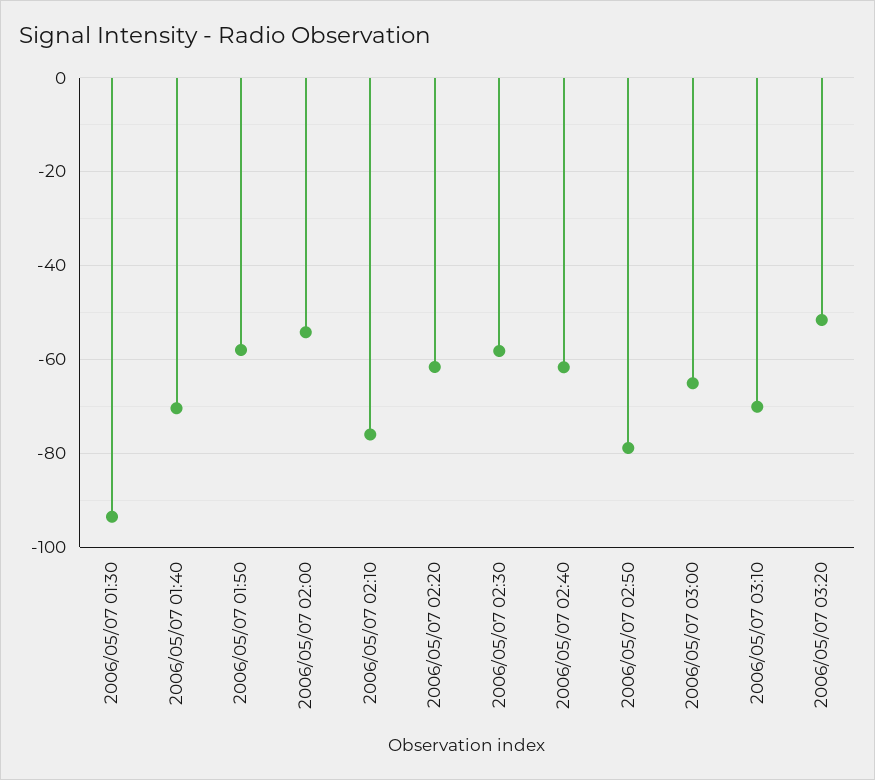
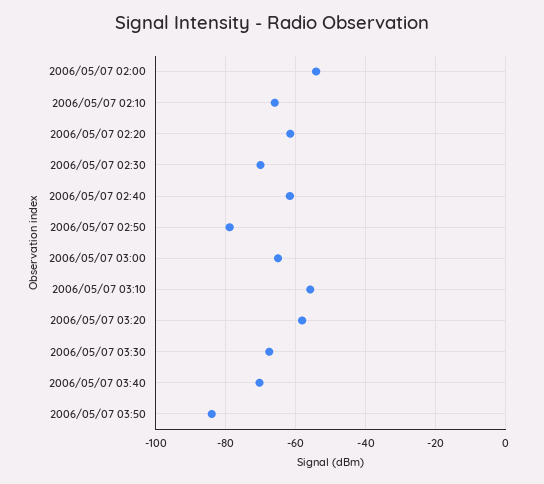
2006/05/07 01:30: -94 -> none
2006/05/07 01:40: -70 -> none
2006/05/07 01:50: -58 -> none
2006/05/07 02:10: -76 -> -66
2006/05/07 02:30: -58 -> -70
2006/05/07 03:10: -70 -> -56
2006/05/07 03:20: -52 -> -58
2006/05/07 03:30: none -> -68
2006/05/07 03:40: none -> -70
2006/05/07 03:50: none -> -84

